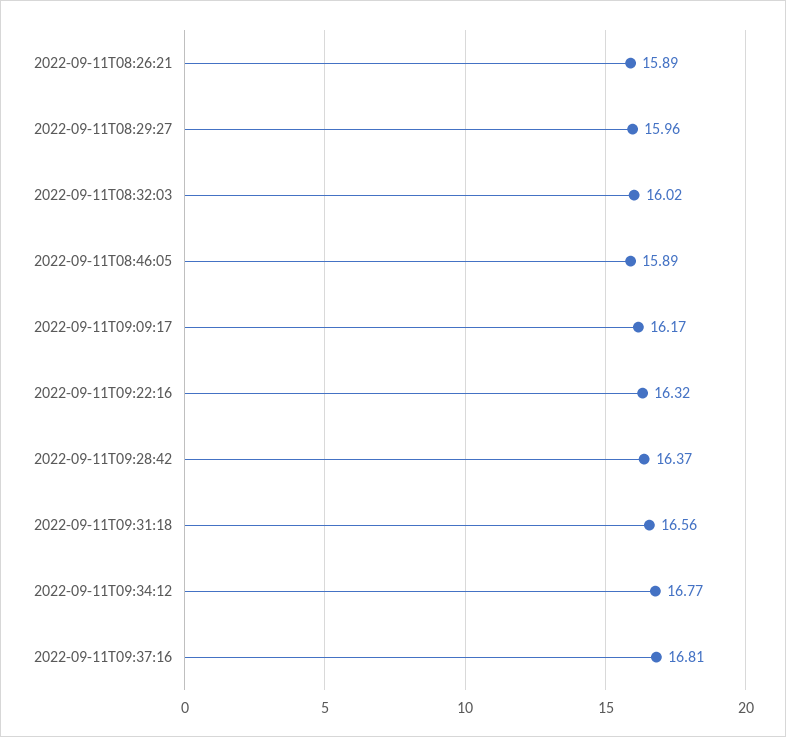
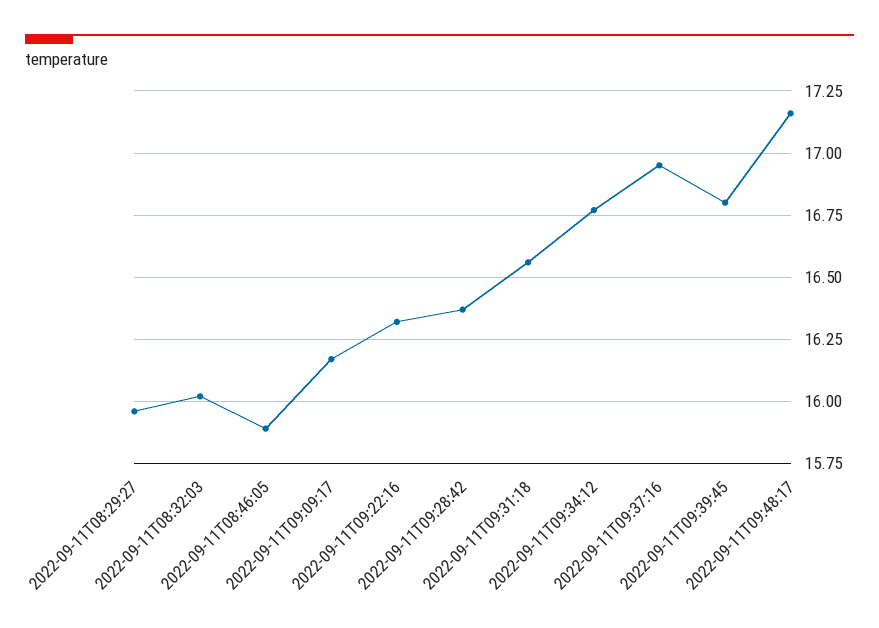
2022-09-11T08:26:21: 15.89 -> none
2022-09-11T09:37:16: 16.81 -> 16.95
2022-09-11T09:39:45: none -> 16.8
2022-09-11T09:48:17: none -> 17.15

